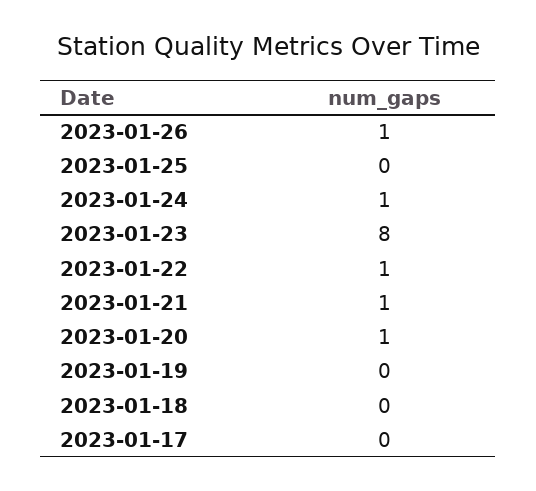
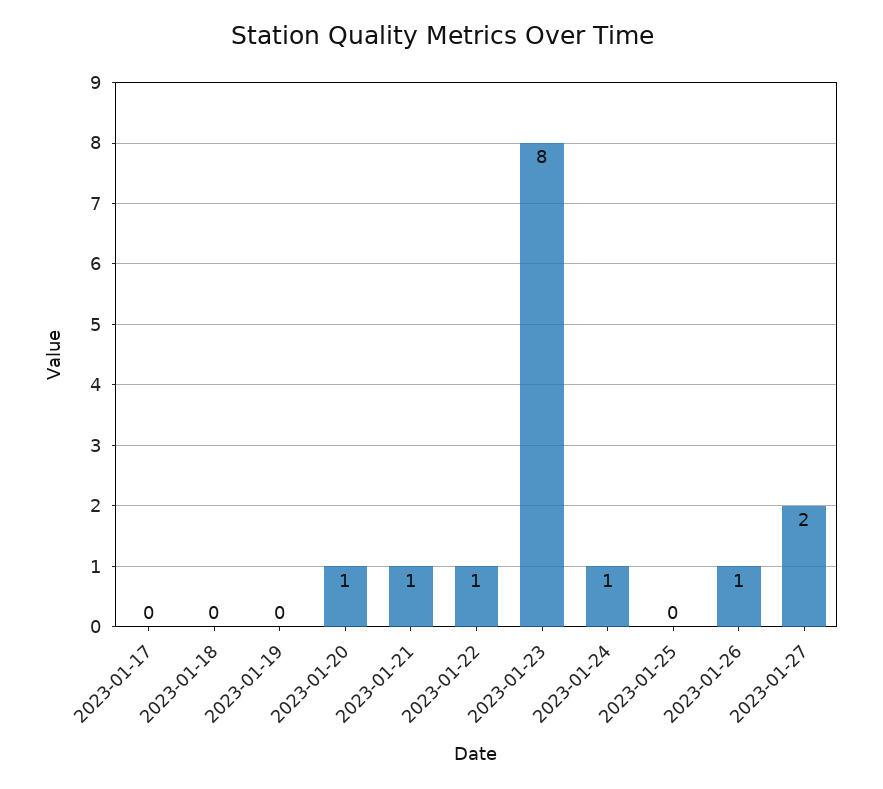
2023-01-27: none -> 2

